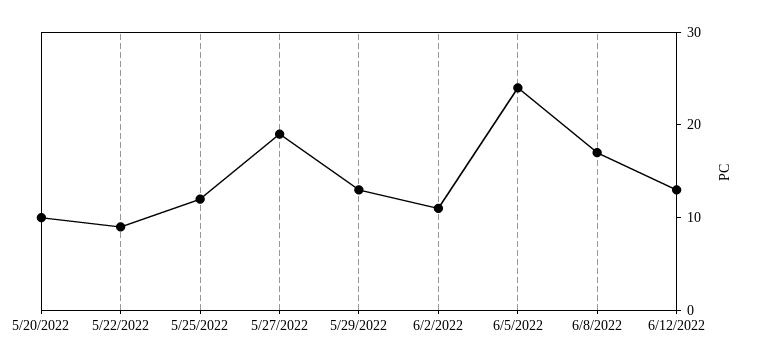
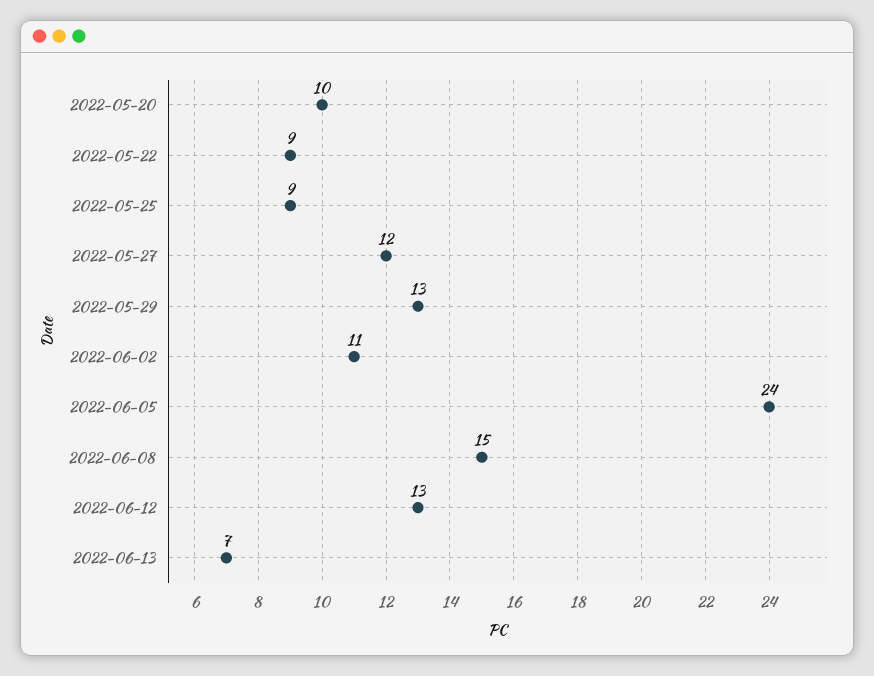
5/25/2022: 12 -> 9
5/27/2022: 19 -> 12
6/8/2022: 17 -> 15
2022-06-13: none -> 7

